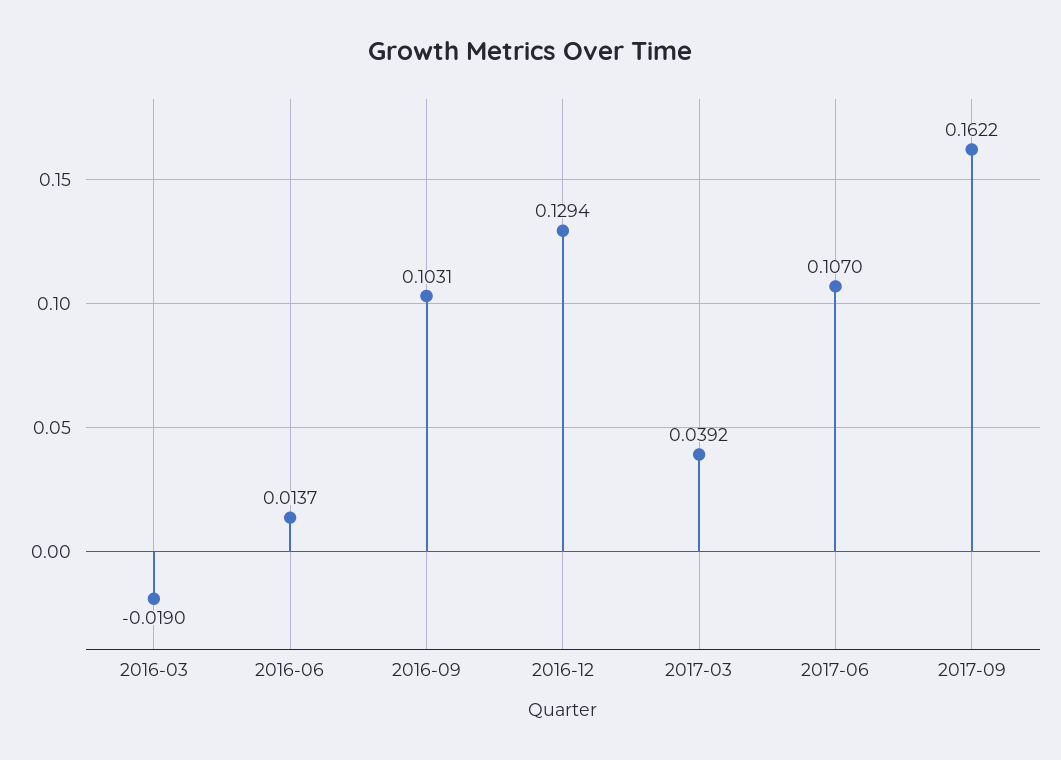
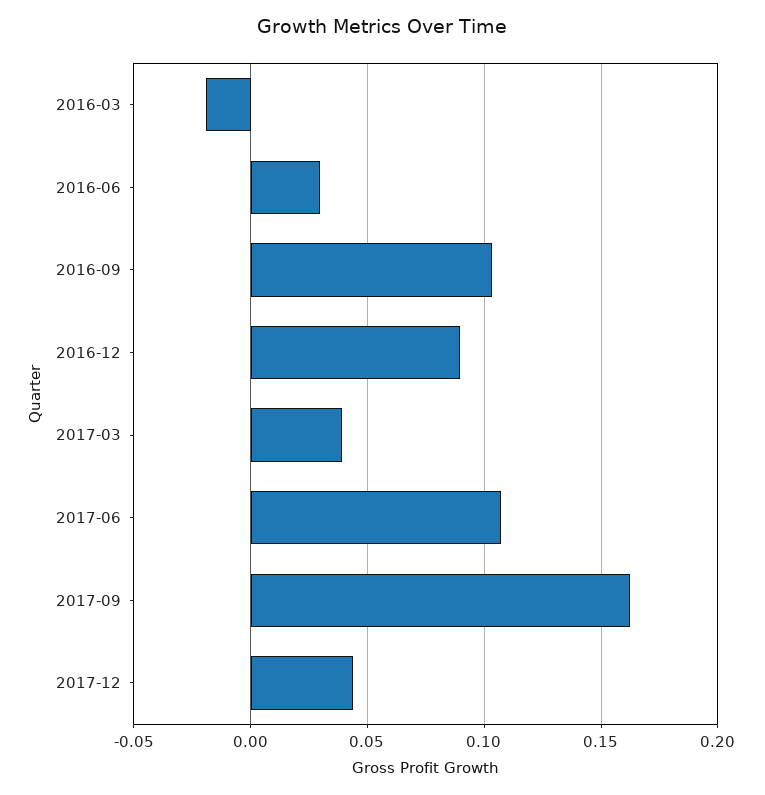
2016-06: 0.0137 -> 0.03
2016-12: 0.1294 -> 0.09
2017-12: none -> 0.045

